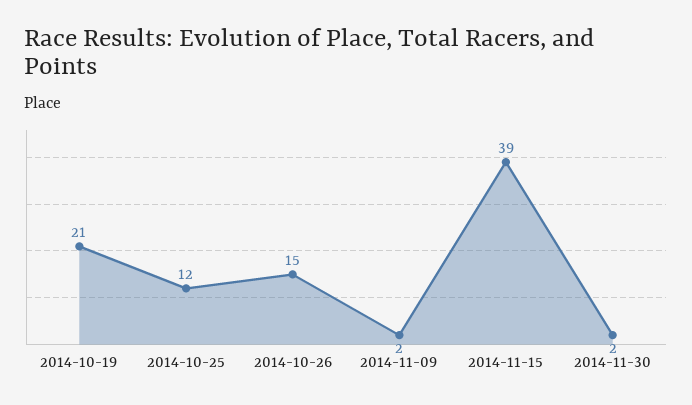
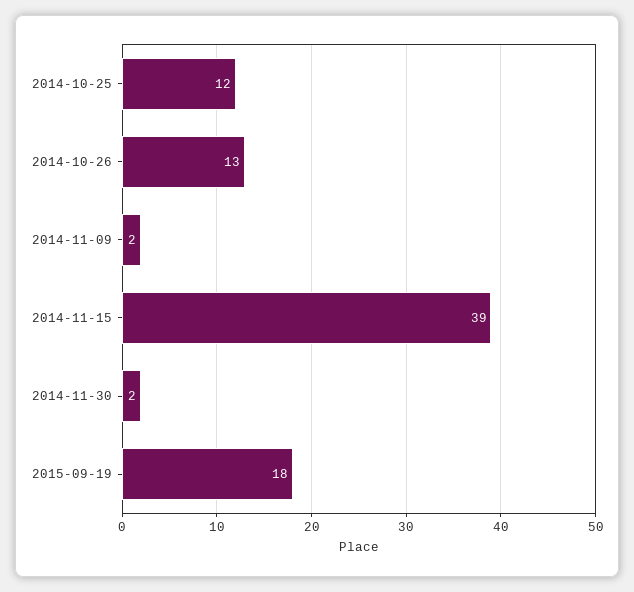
2014-10-19: 21 -> none
2014-10-26: 15 -> 13
2015-09-19: none -> 18

